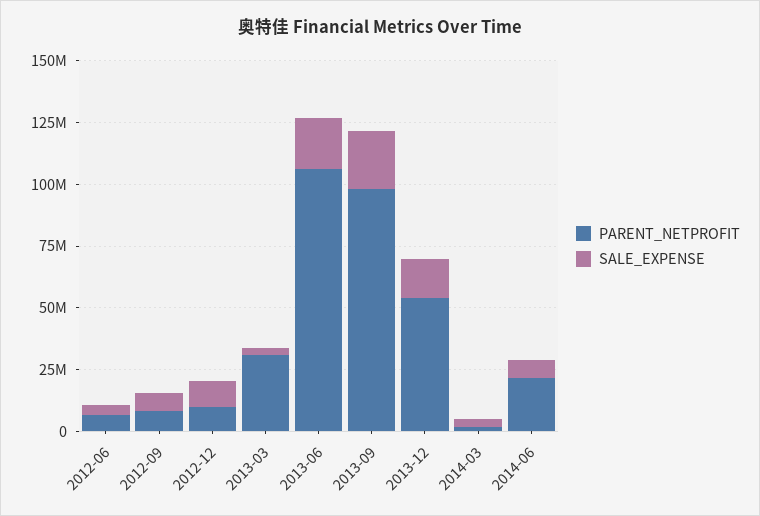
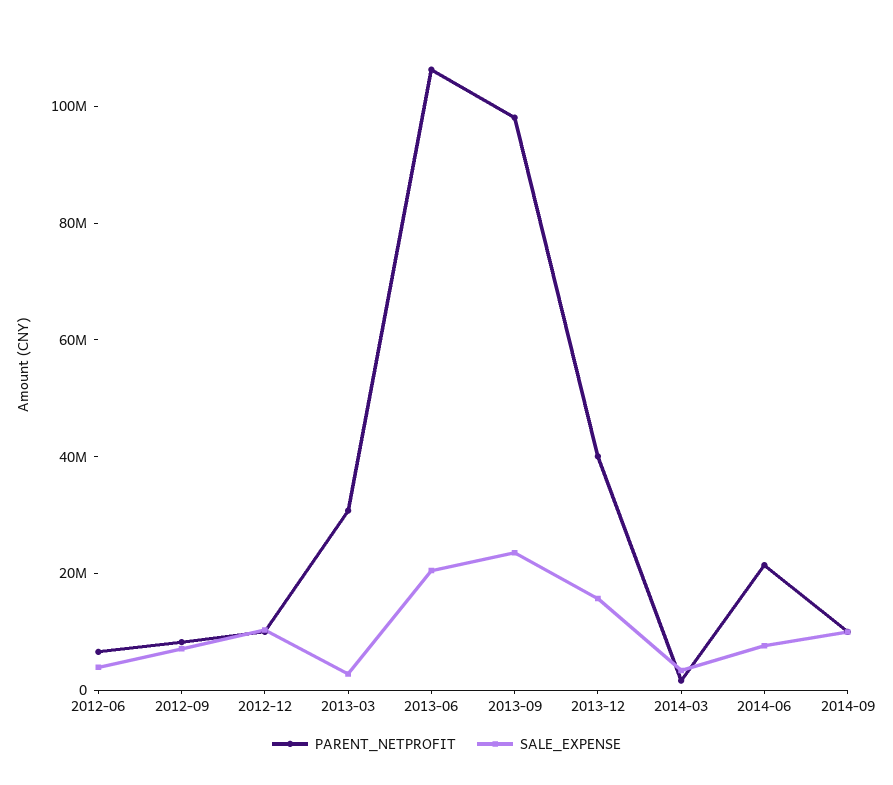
PARENT_NETPROFIT, 2013-12: 55000000 -> 40000000
PARENT_NETPROFIT, 2014-09: none -> 10000000
SALE_EXPENSE, 2014-09: none -> 10000000

